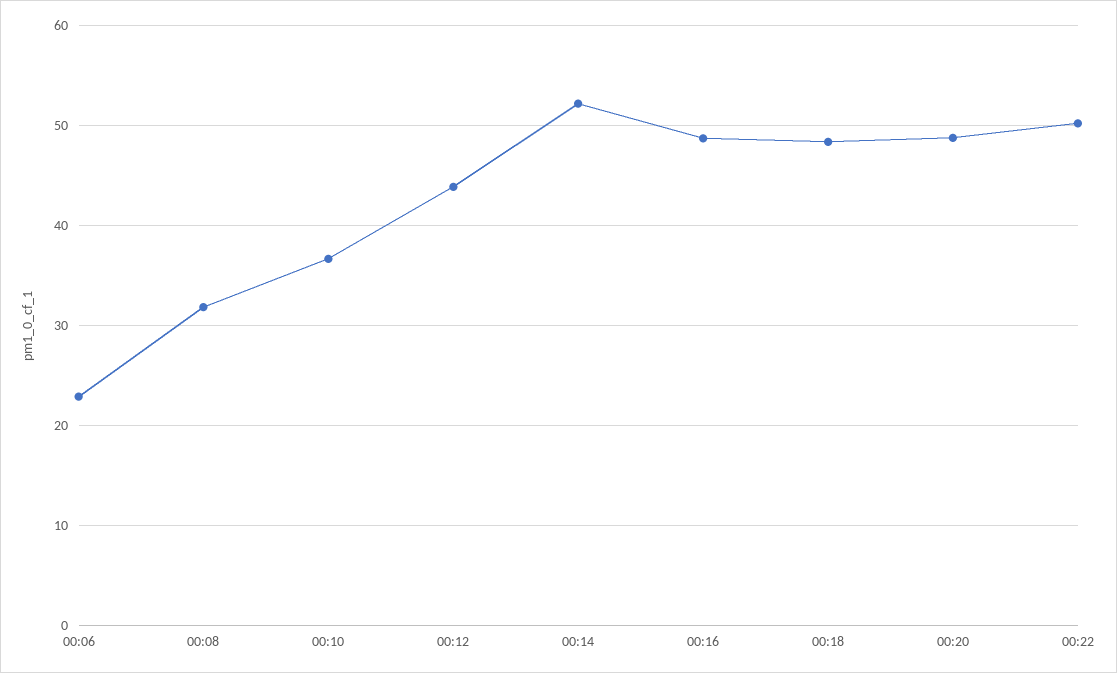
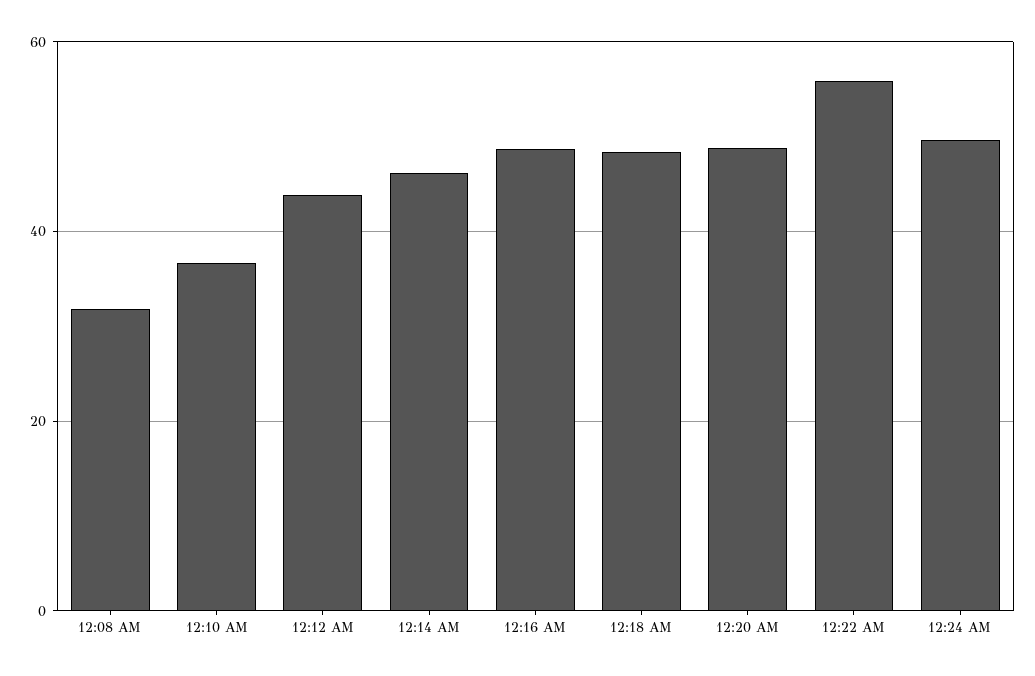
00:06: 23 -> none
00:14: 52 -> 46
00:22: 50 -> 56
12:24 AM: none -> 50

